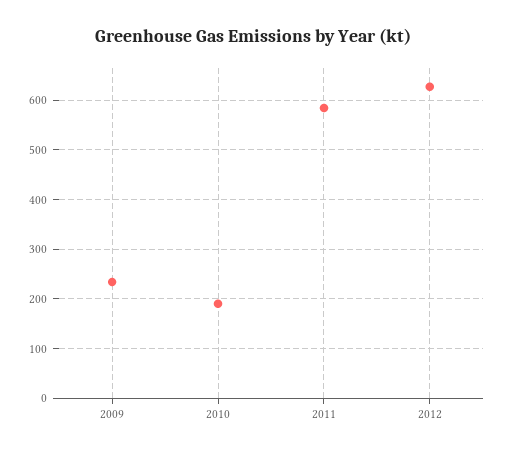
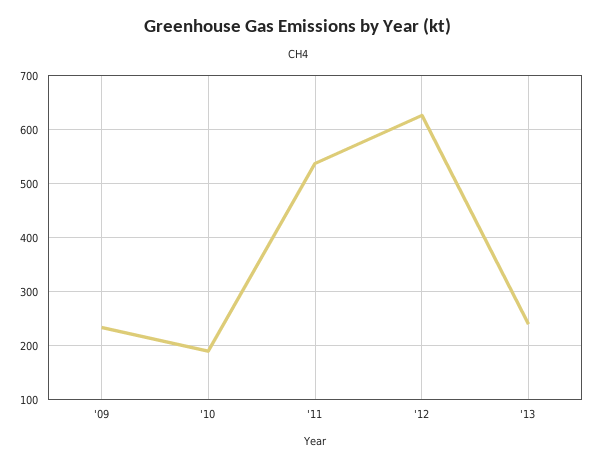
2011: 580 -> 540
'13: none -> 240

